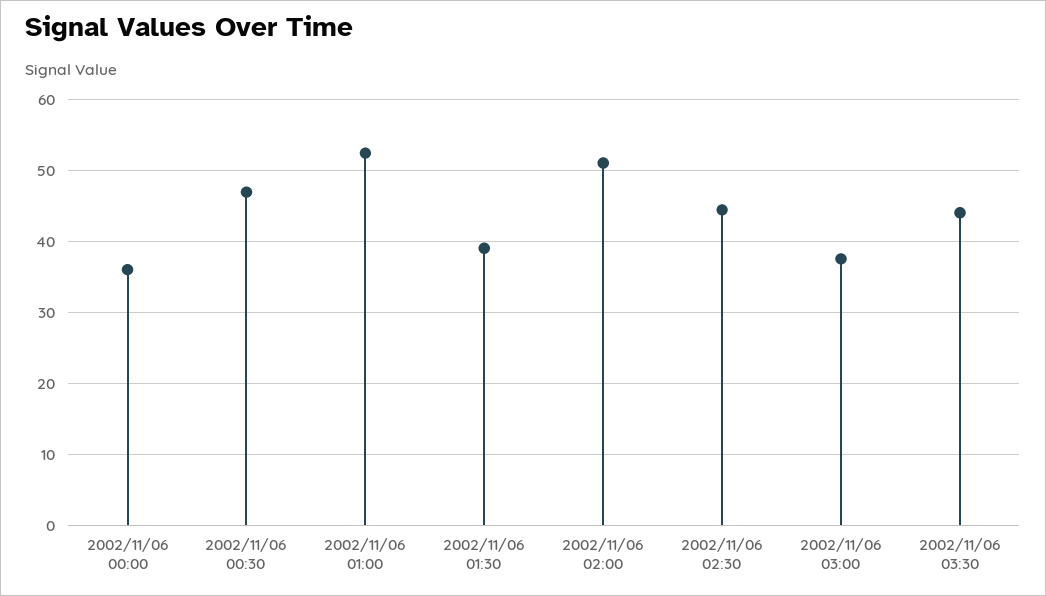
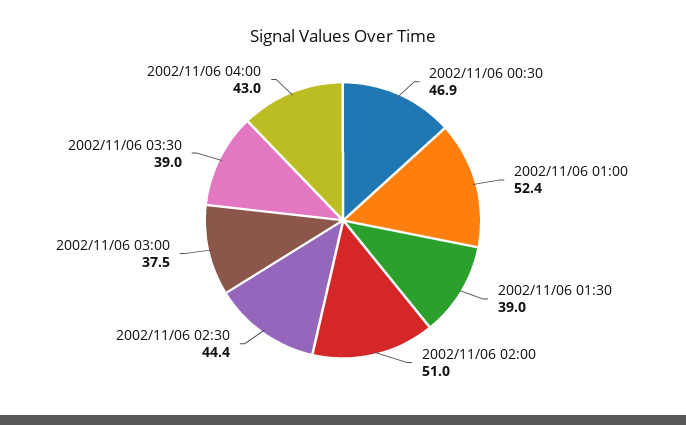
2002/11/06 00:00: 36 -> none
2002/11/06 03:30: 44 -> 39
2002/11/06 04:00: none -> 43

